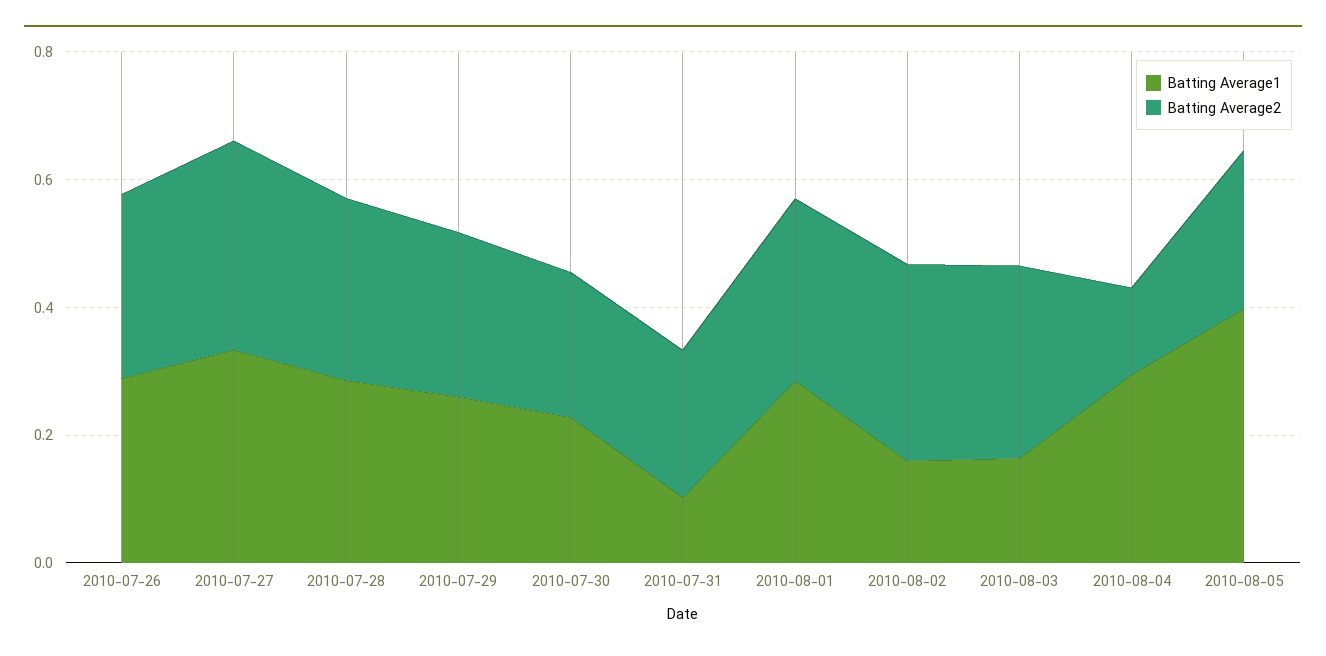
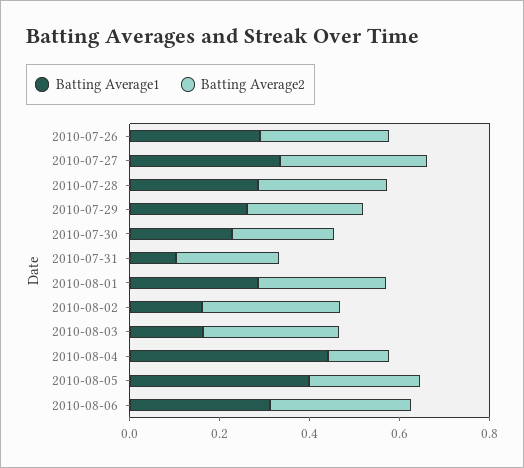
Batting Average1, 2010-08-04: 0.3 -> 0.45
Batting Average1, 2010-08-06: none -> 0.3
Batting Average2, 2010-08-06: none -> 0.3

